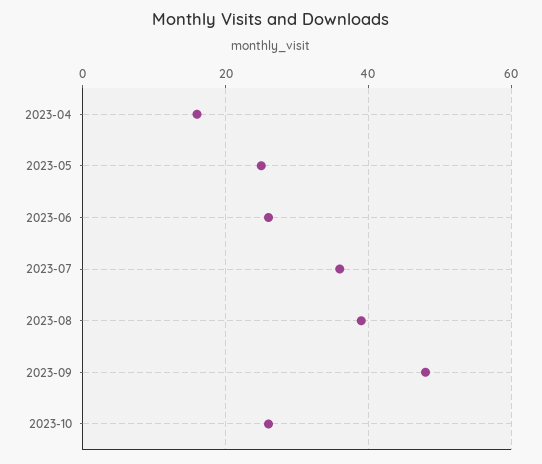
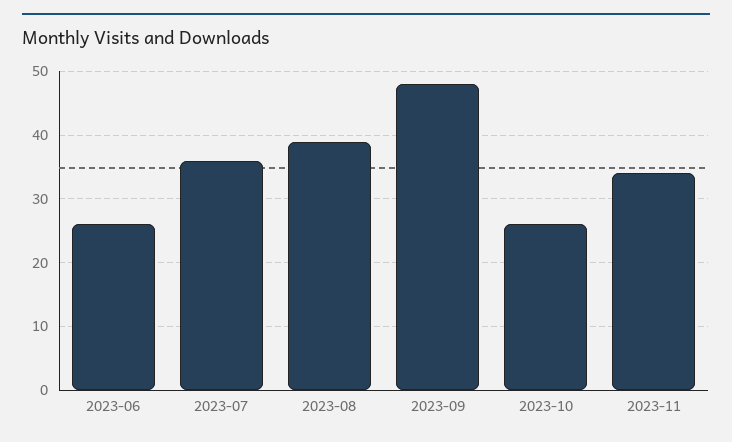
2023-04: 15 -> none
2023-05: 25 -> none
2023-11: none -> 34

